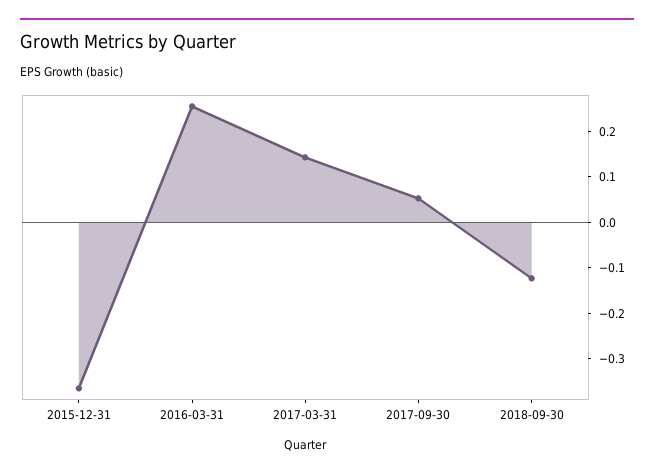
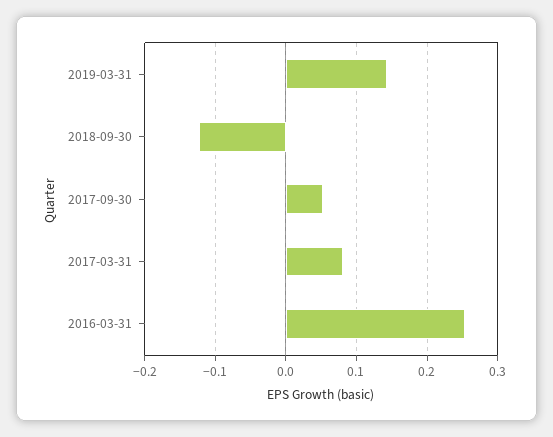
2015-12-31: -0.36 -> none
2017-03-31: 0.14 -> 0.08
2019-03-31: none -> 0.14

